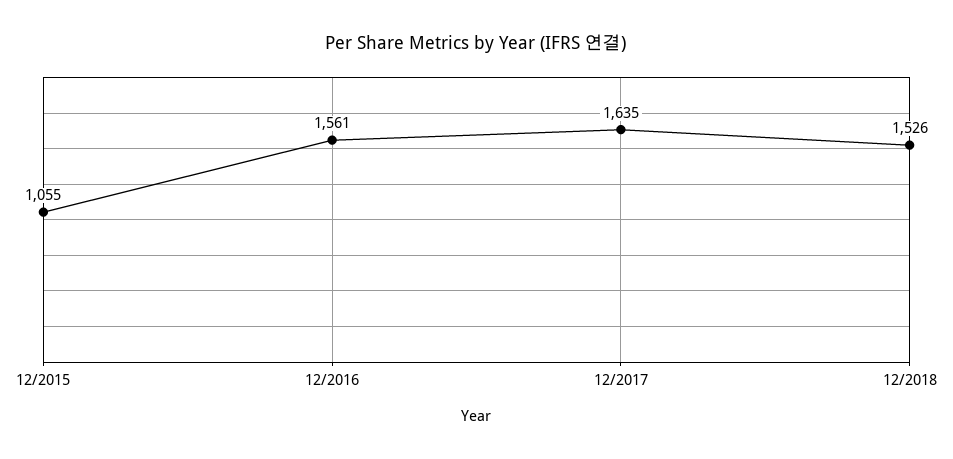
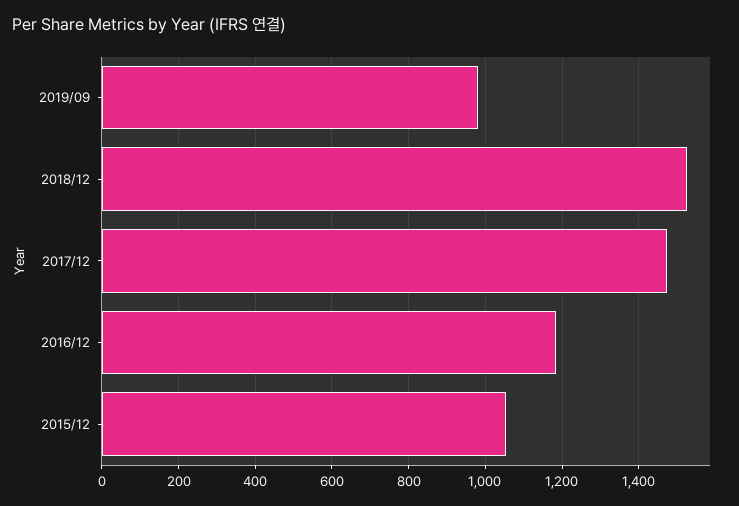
12/2016: 1561 -> 1180
12/2017: 1635 -> 1480
2019/09: none -> 980

